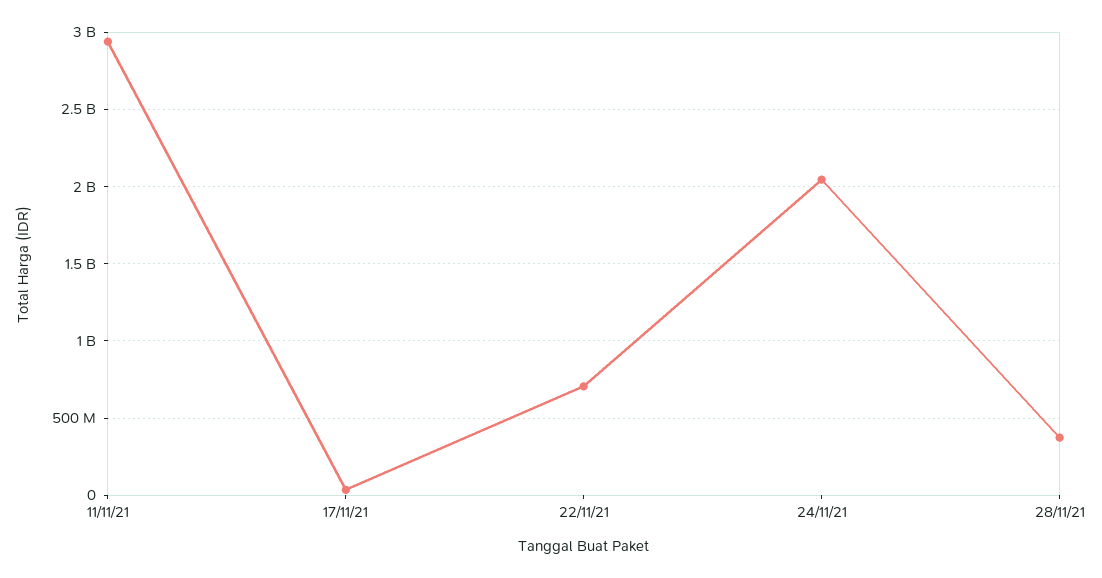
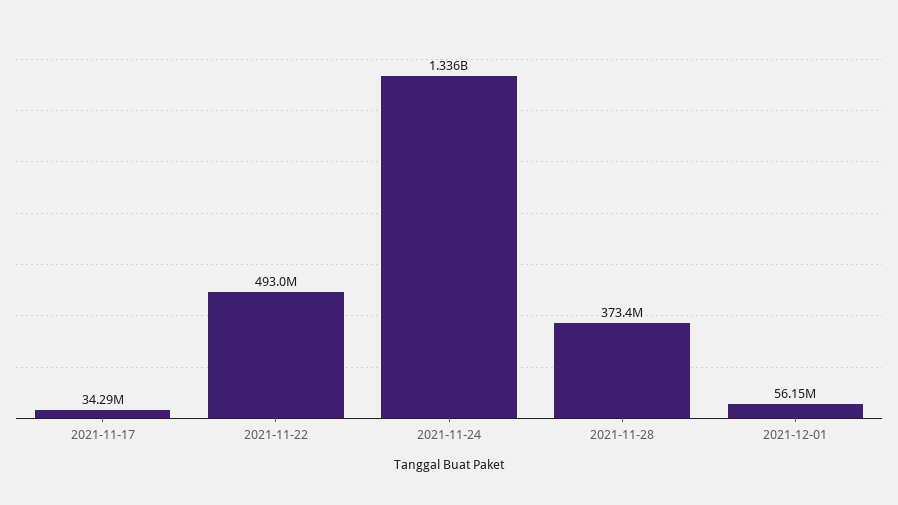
11/11/21: 2950000000 -> none
22/11/21: 700000000 -> 493000000
24/11/21: 2050000000 -> 1336000000
2021-12-01: none -> 56150000

